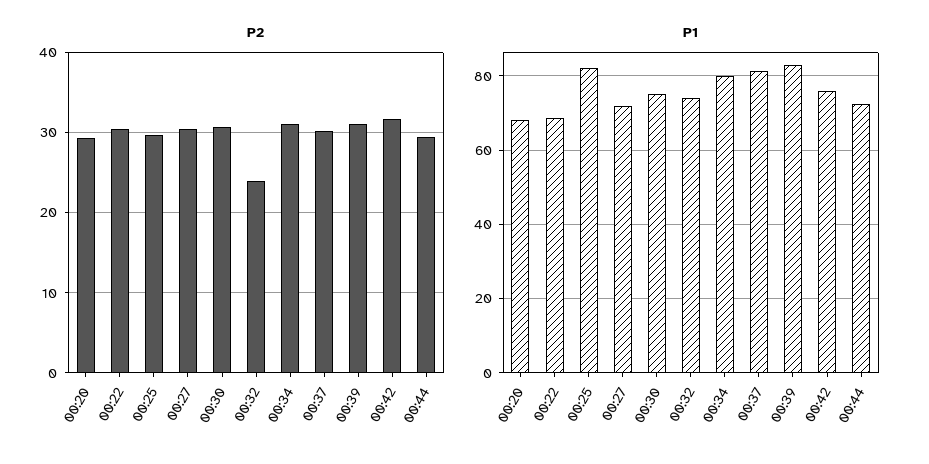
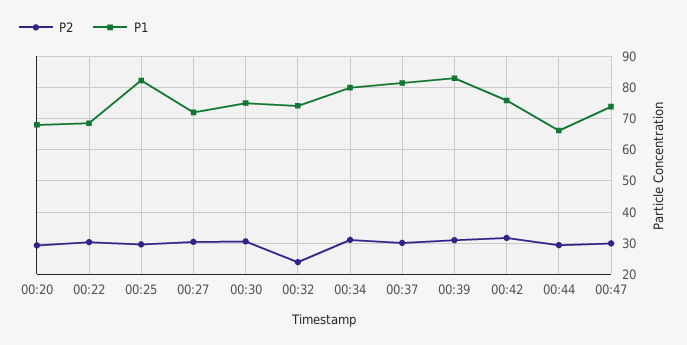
P1, 00:44: 72 -> 66
P2, 00:47: none -> 30
P1, 00:47: none -> 74

